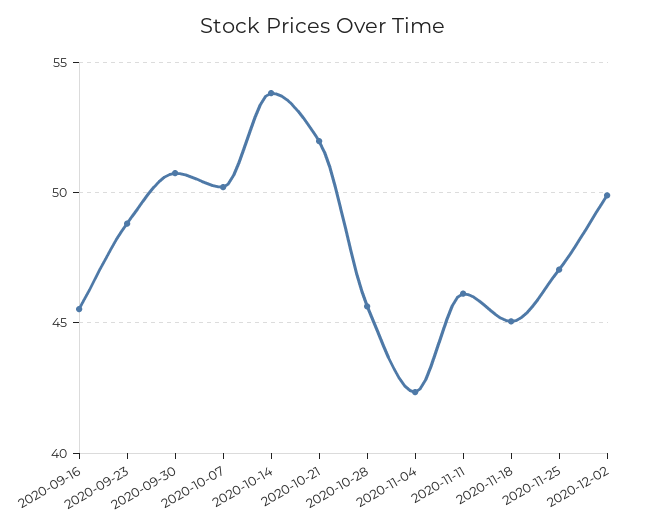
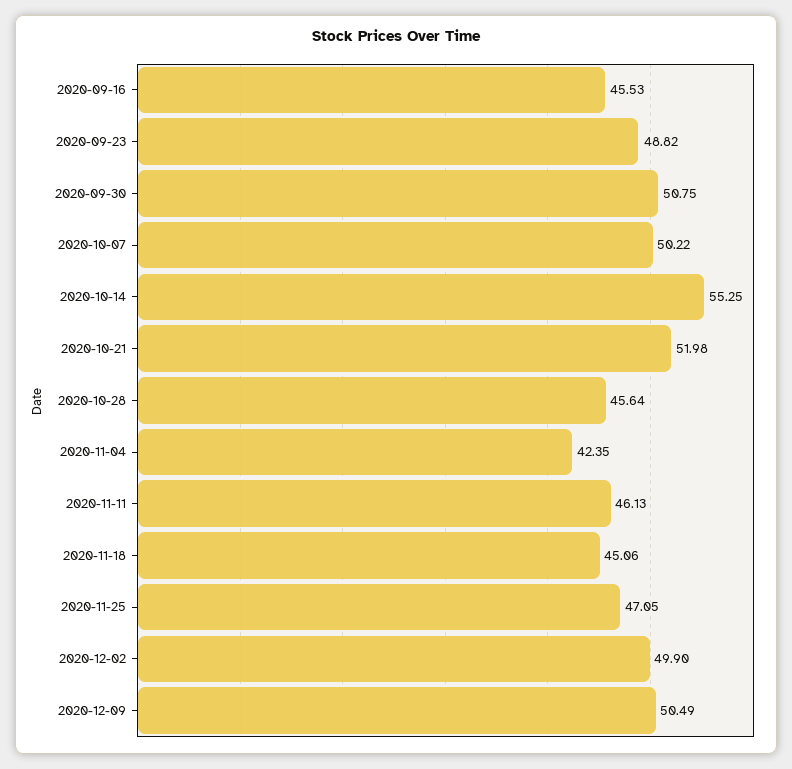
2020-10-14: 54 -> 55.25
2020-12-09: none -> 50.49

